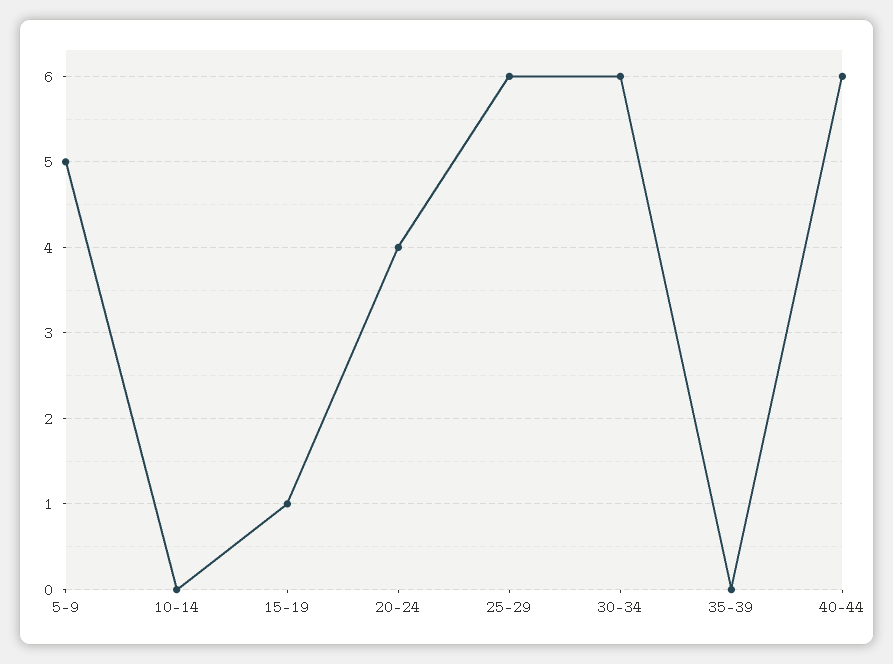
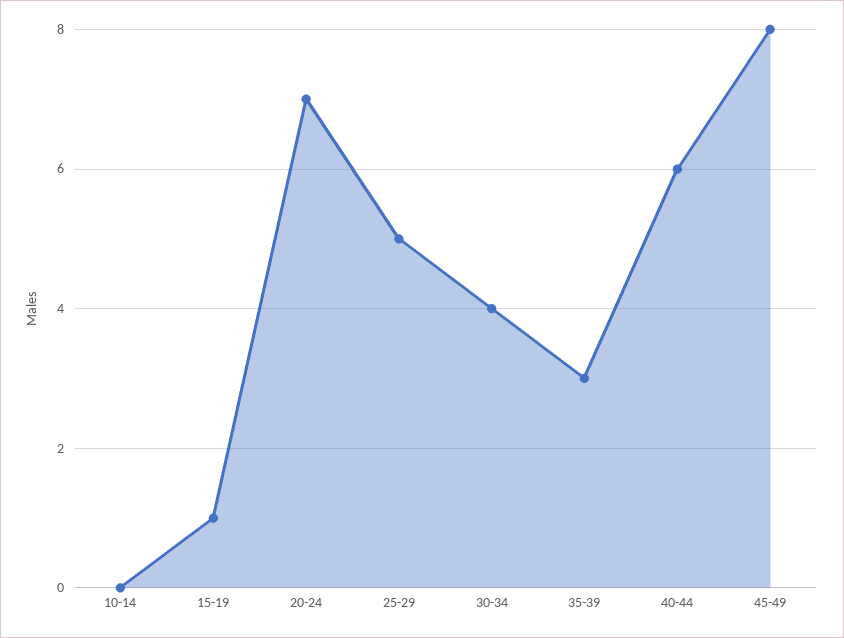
5-9: 5 -> none
20-24: 4 -> 7
25-29: 6 -> 5
30-34: 6 -> 4
35-39: 0 -> 3
45-49: none -> 8

